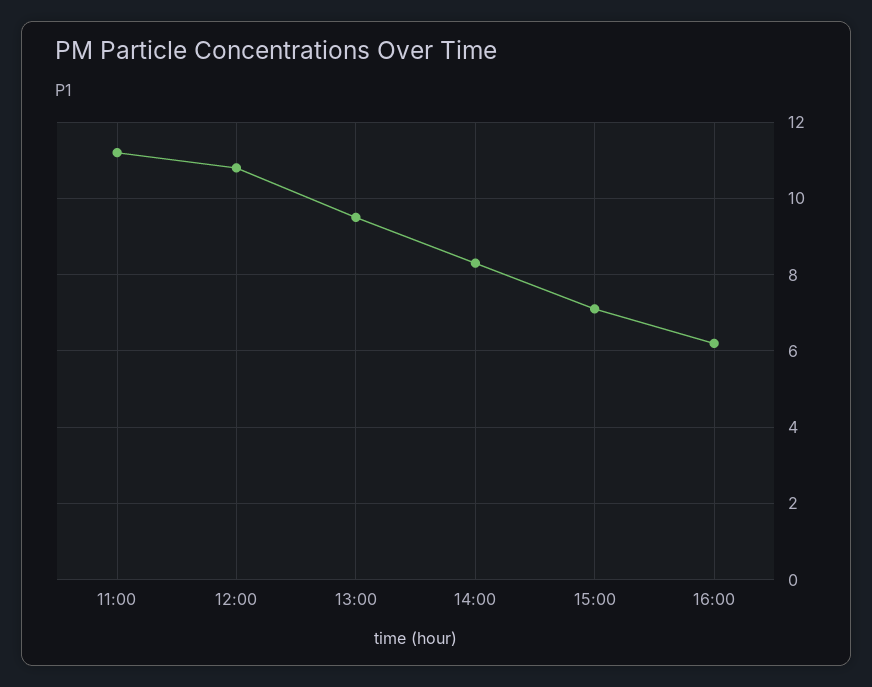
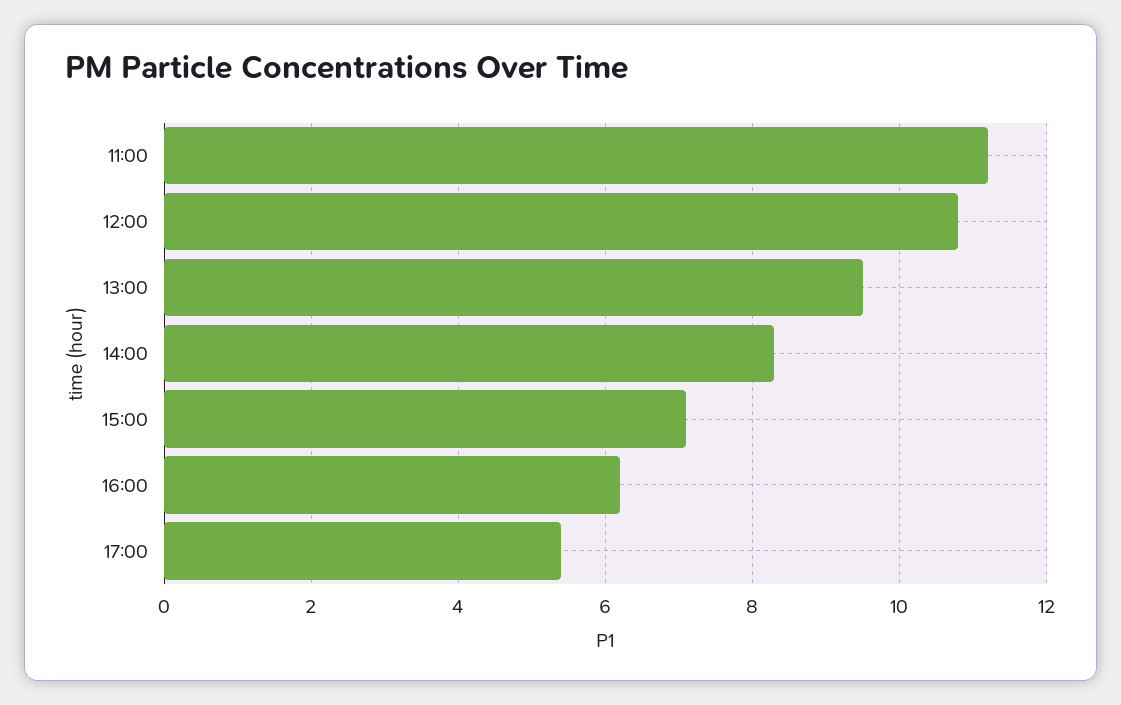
17:00: none -> 5.5

